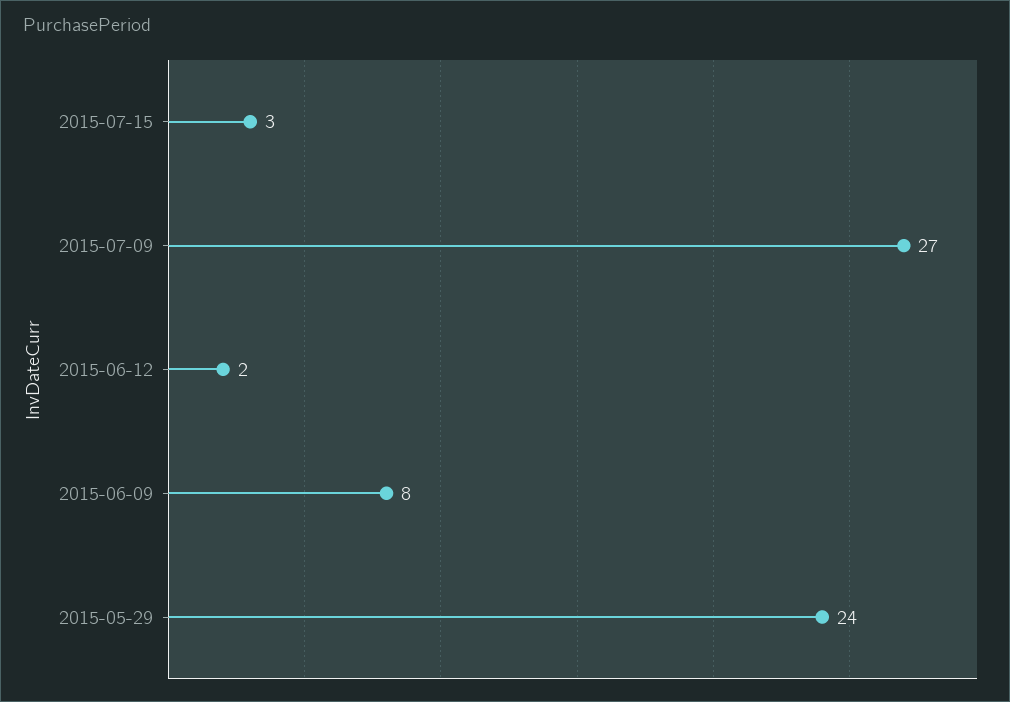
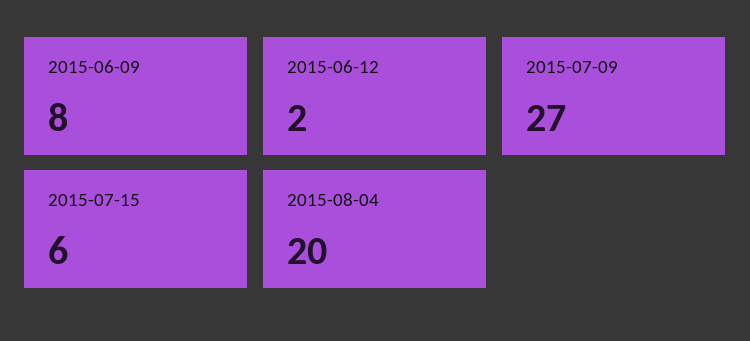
2015-07-15: 3 -> 6
2015-05-29: 24 -> none
2015-08-04: none -> 20

